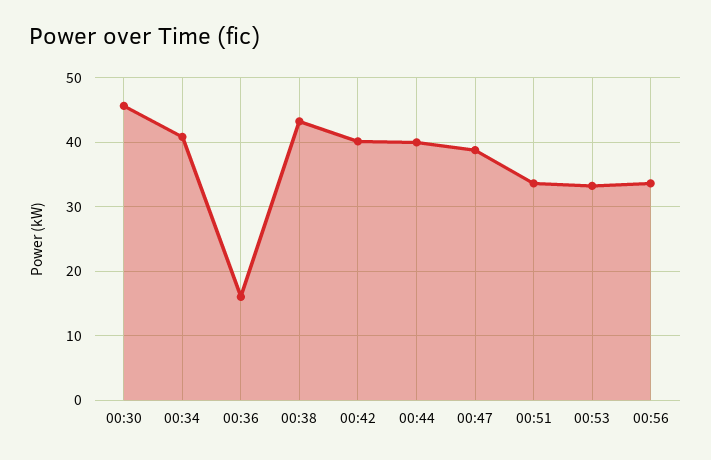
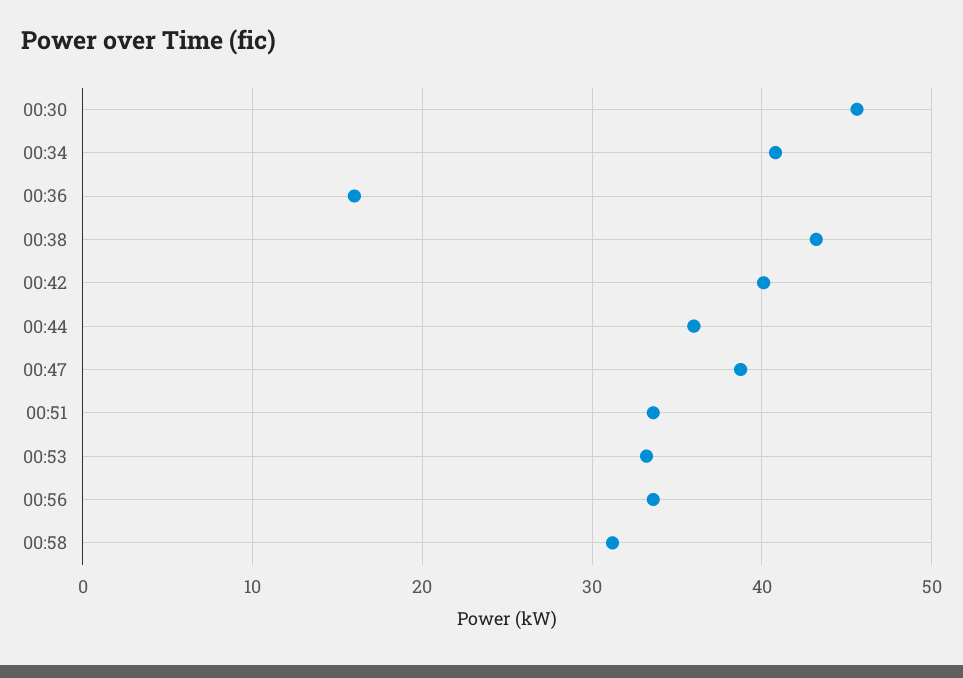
00:44: 40 -> 36
00:58: none -> 31

